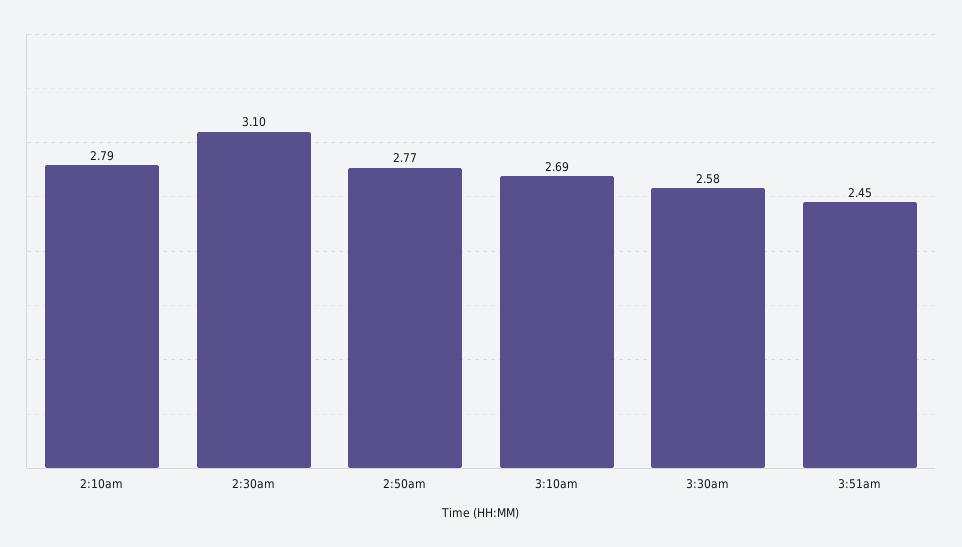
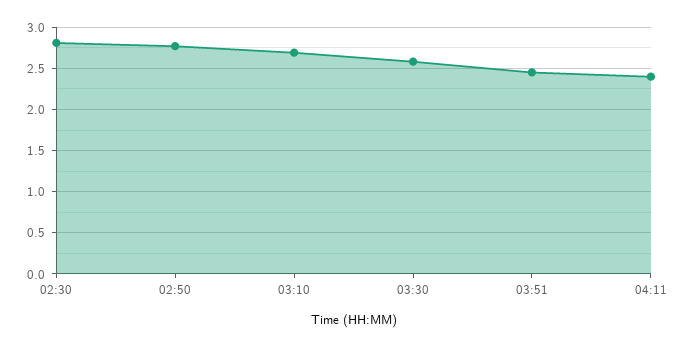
2:10am: 2.79 -> none
2:30am: 3.1 -> 2.8
04:11: none -> 2.4

